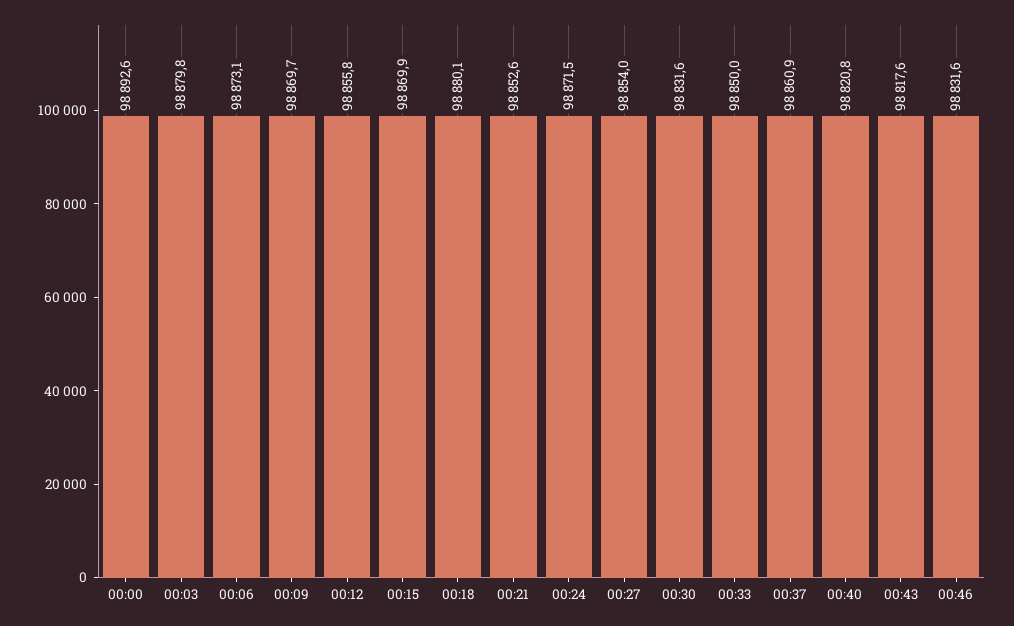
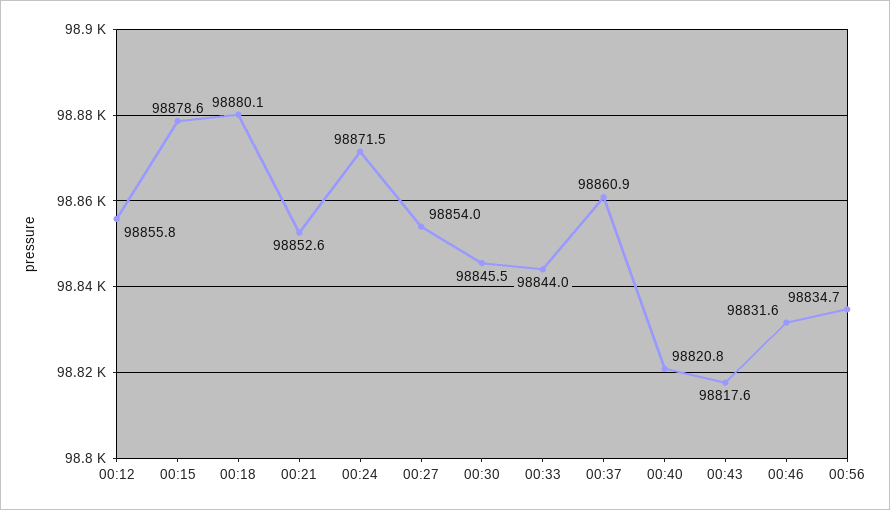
00:00: 98892.6 -> none
00:03: 98879.8 -> none
00:06: 98873.1 -> none
00:09: 98869.7 -> none
00:15: 98869.9 -> 98878.6
00:30: 98831.6 -> 98845.5
00:33: 98850 -> 98844
00:56: none -> 98834.7

